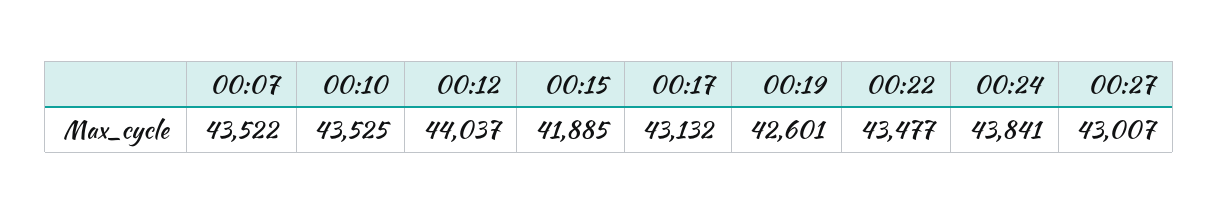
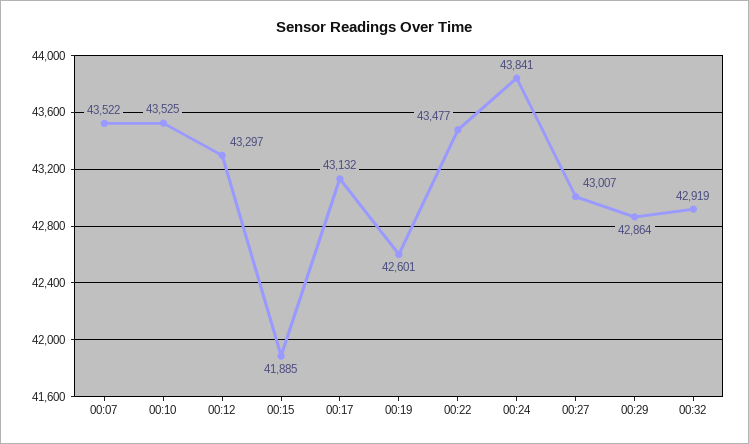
00:12: 44037 -> 43297
00:29: none -> 42864
00:32: none -> 42919

